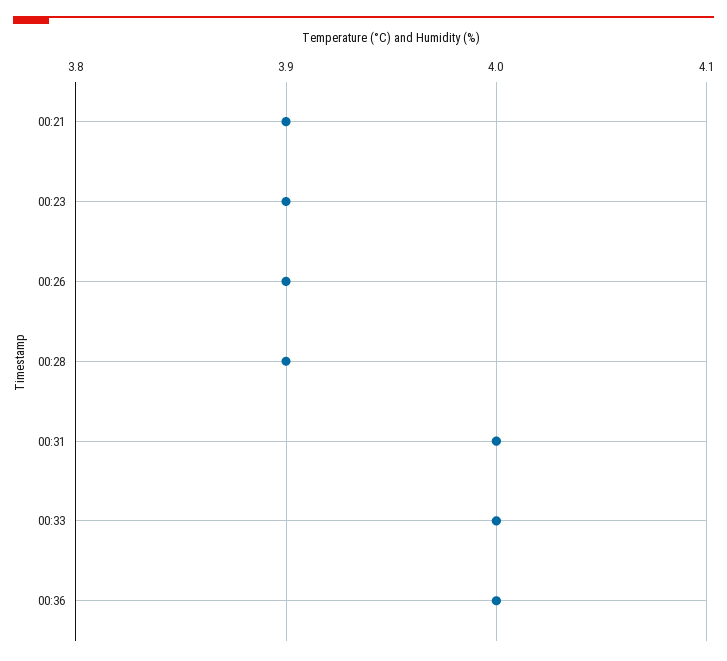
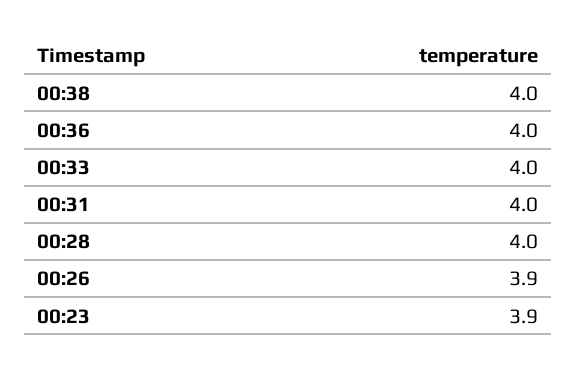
00:21: 3.9 -> none
00:28: 3.9 -> 4
00:38: none -> 4

